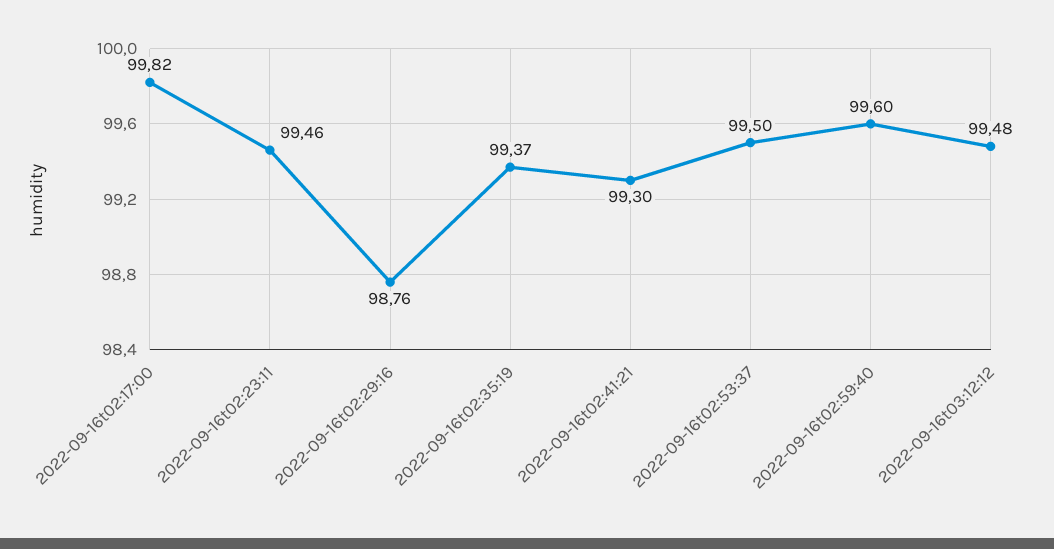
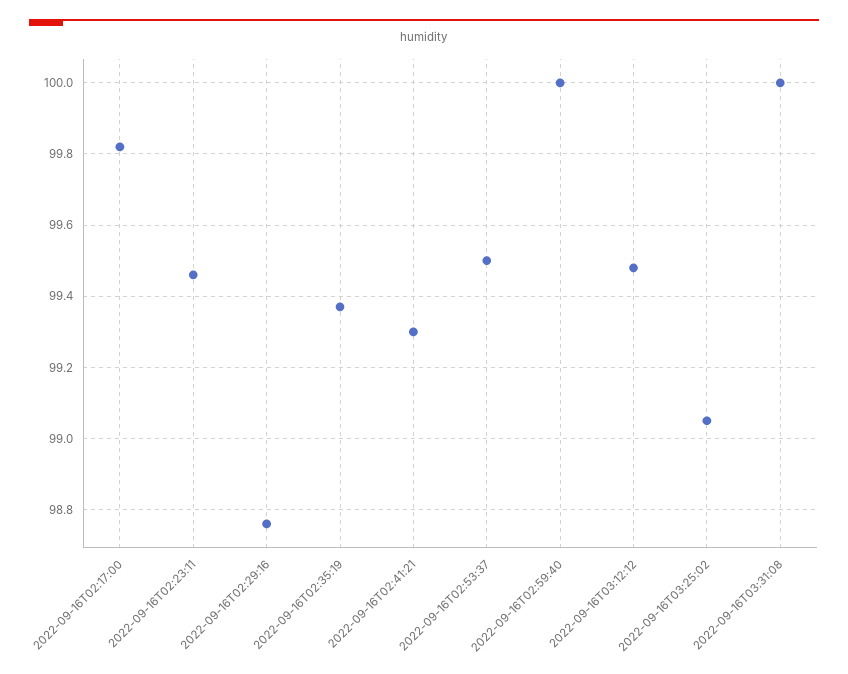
2022-09-16t02:59:40: 99.6 -> 100
2022-09-16T03:25:02: none -> 99.05
2022-09-16T03:31:08: none -> 100

